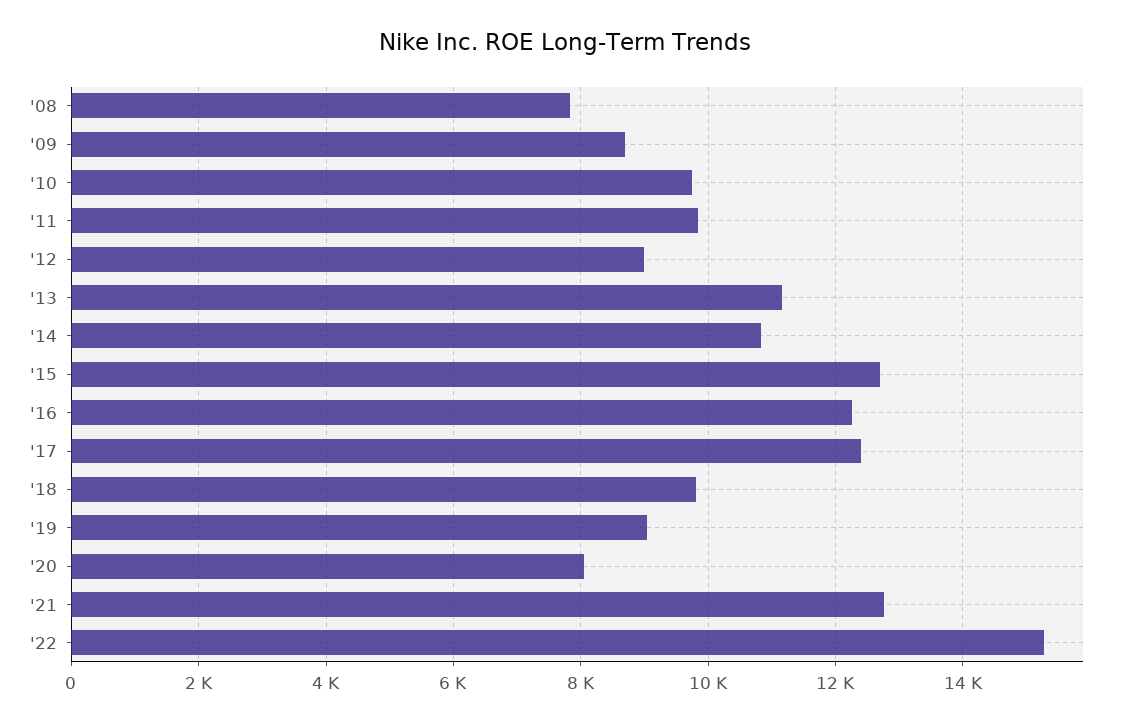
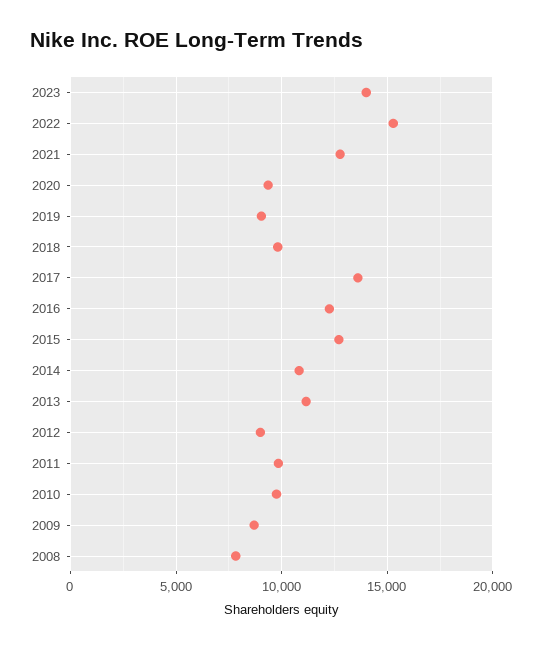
'17: 12400 -> 13500
'20: 8000 -> 9500
2023: none -> 14000

